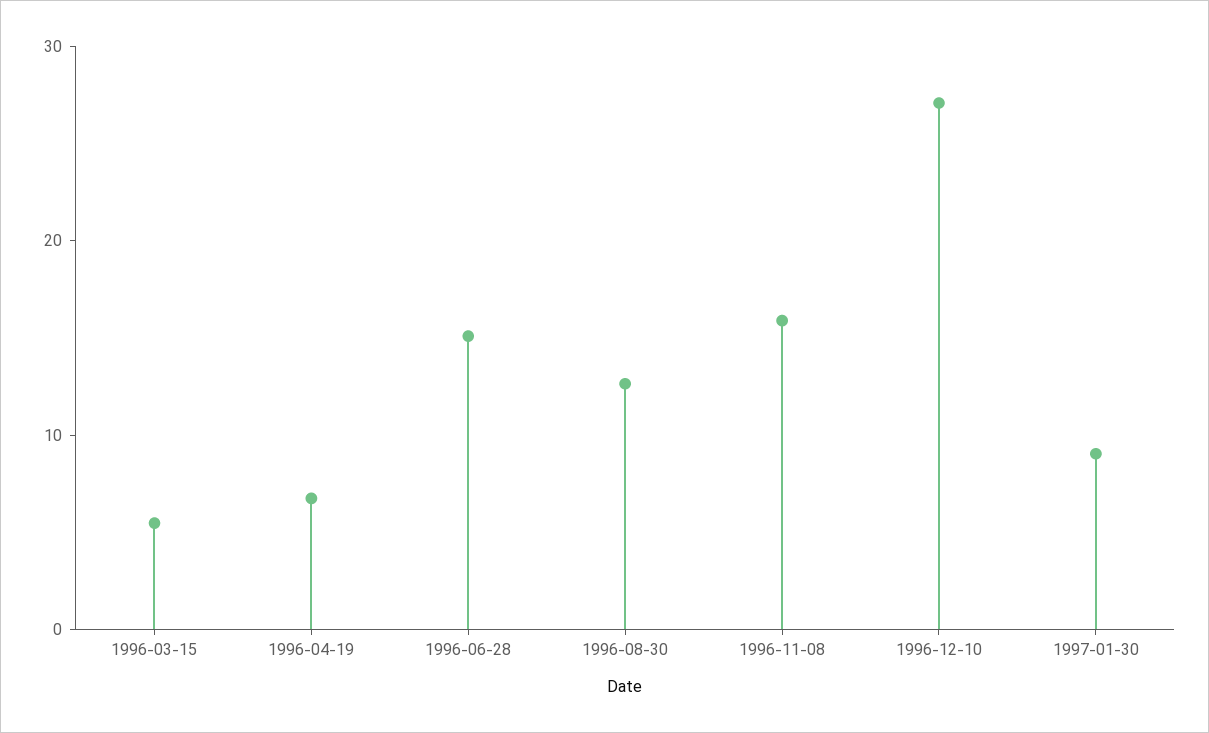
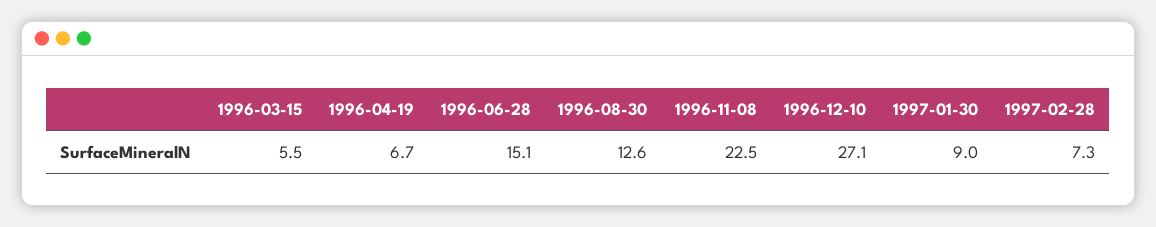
1996-11-08: 16 -> 22.5
1997-02-28: none -> 7.3

